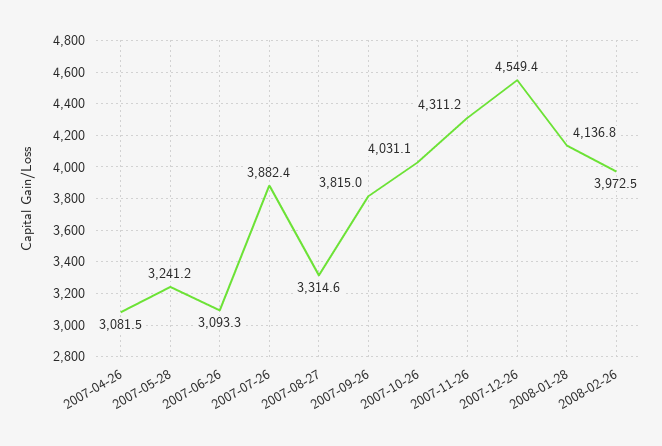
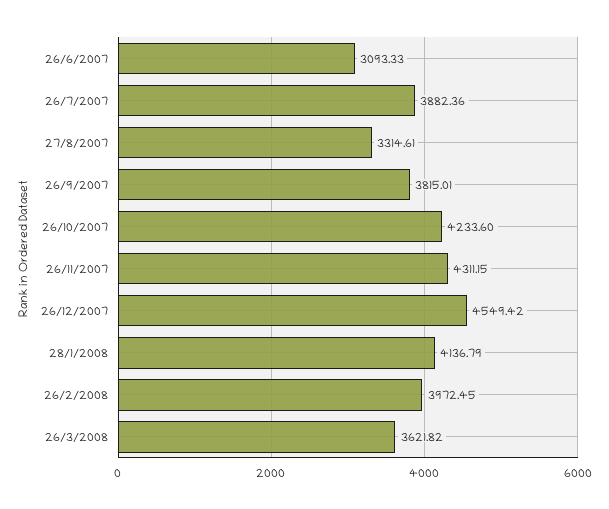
2007-04-26: 3081.5 -> none
2007-05-28: 3241.2 -> none
2007-10-26: 4031.1 -> 4233.6
26/3/2008: none -> 3621.82

